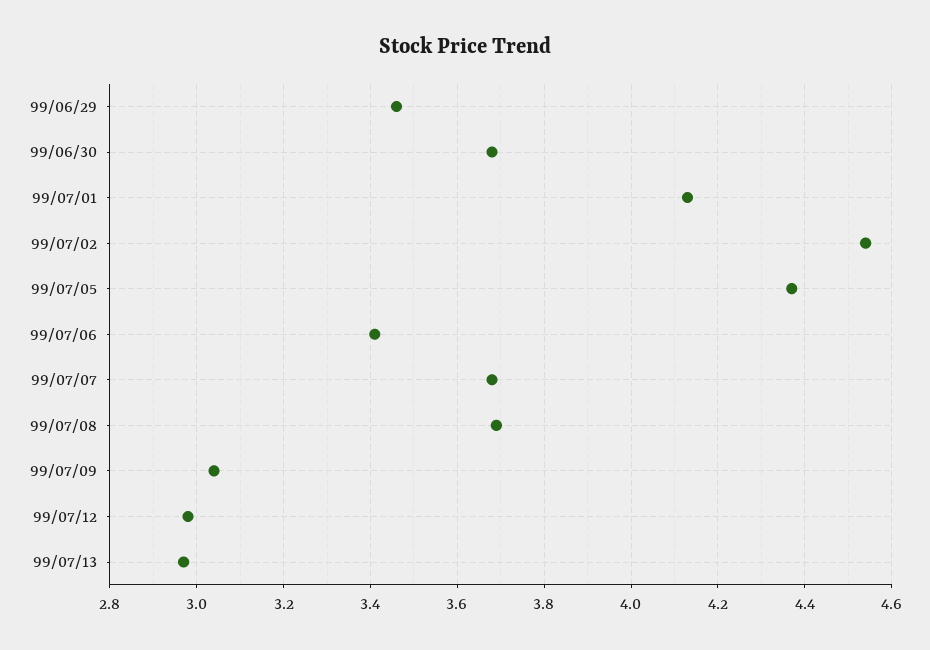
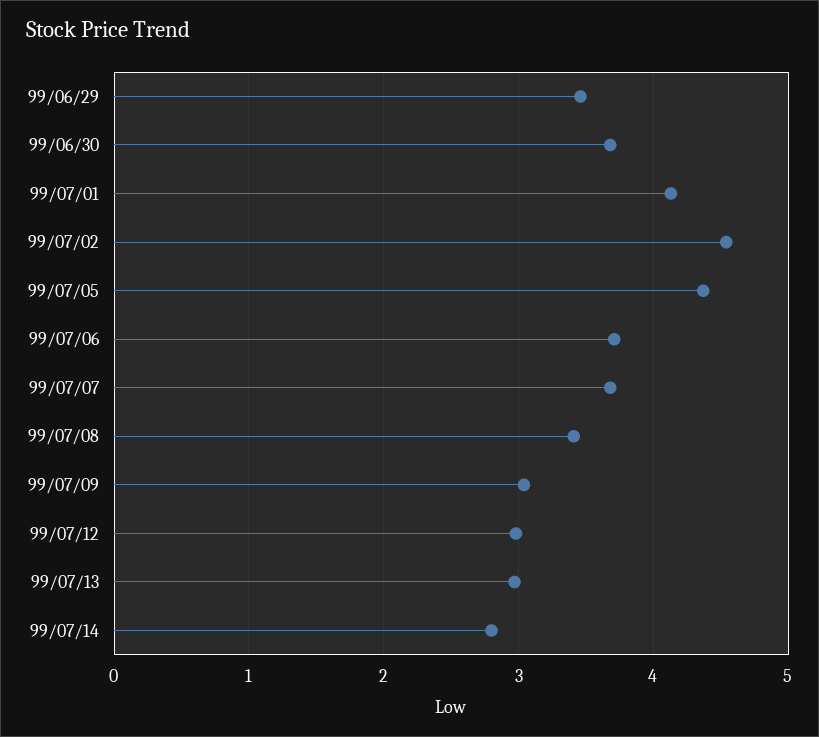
99/07/06: 3.4 -> 3.7
99/07/08: 3.7 -> 3.4
99/07/14: none -> 2.8

